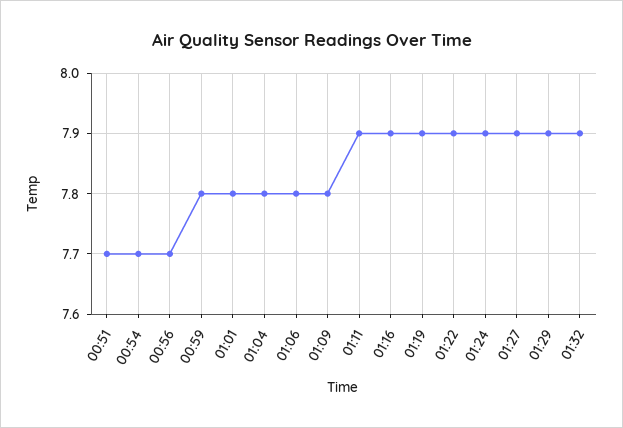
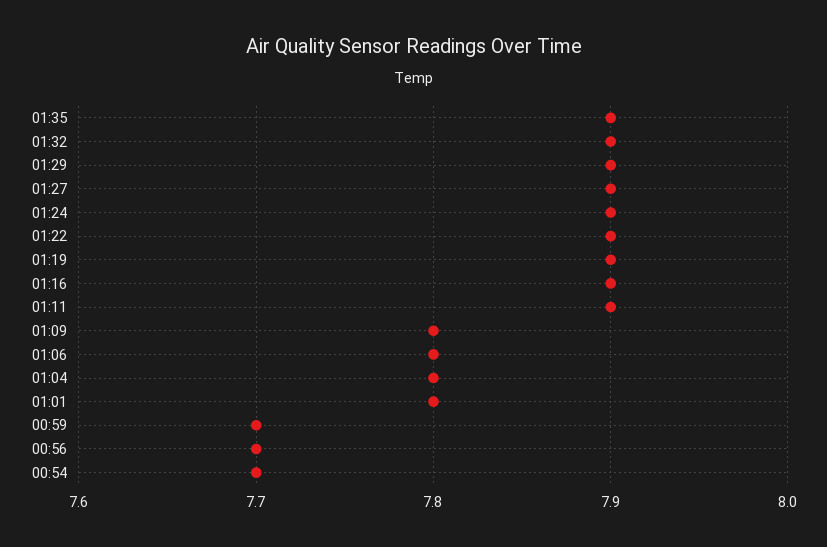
00:51: 7.7 -> none
00:59: 7.8 -> 7.7
01:35: none -> 7.9

